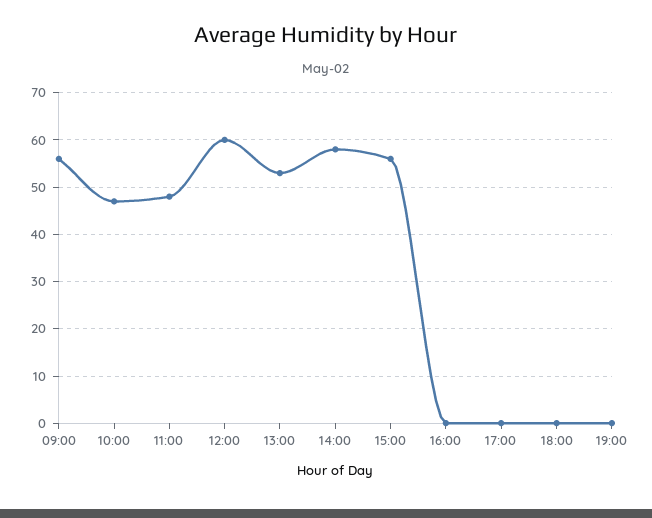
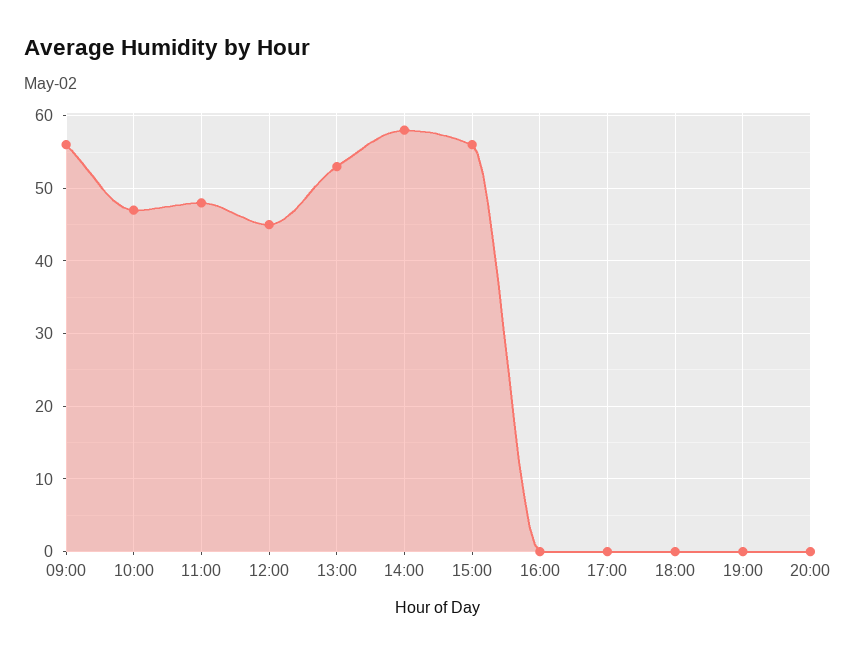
12:00: 60 -> 45
20:00: none -> 0

